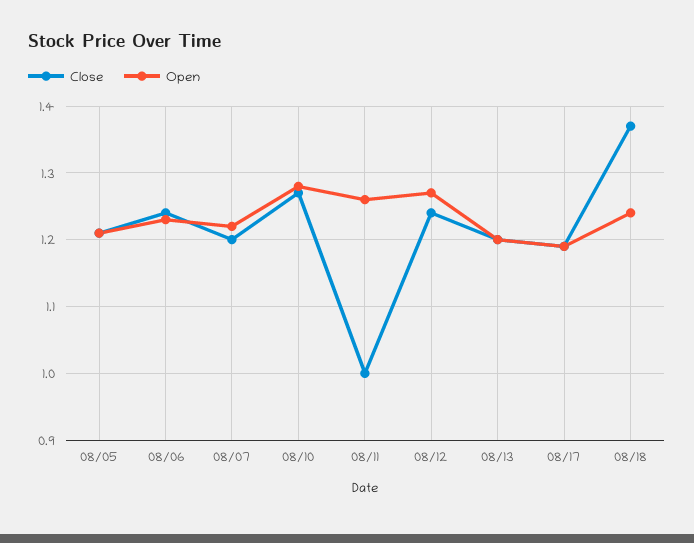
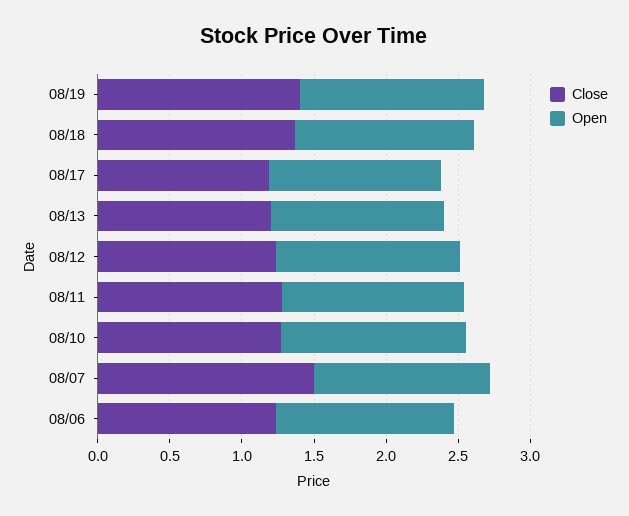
Close, 08/05: 1.21 -> none
Open, 08/05: 1.21 -> none
Close, 08/07: 1.2 -> 1.5
Close, 08/11: 1 -> 1.3
Close, 08/19: none -> 1.4
Open, 08/19: none -> 1.3

